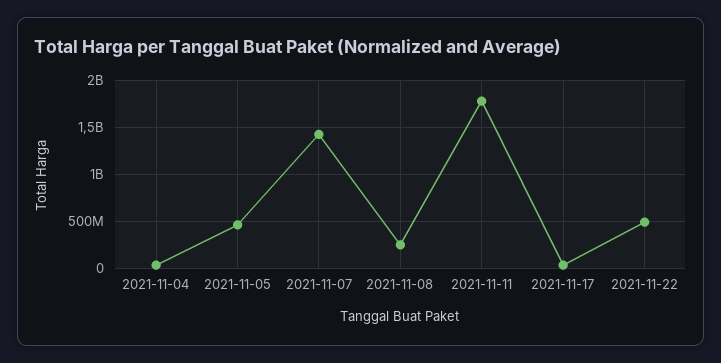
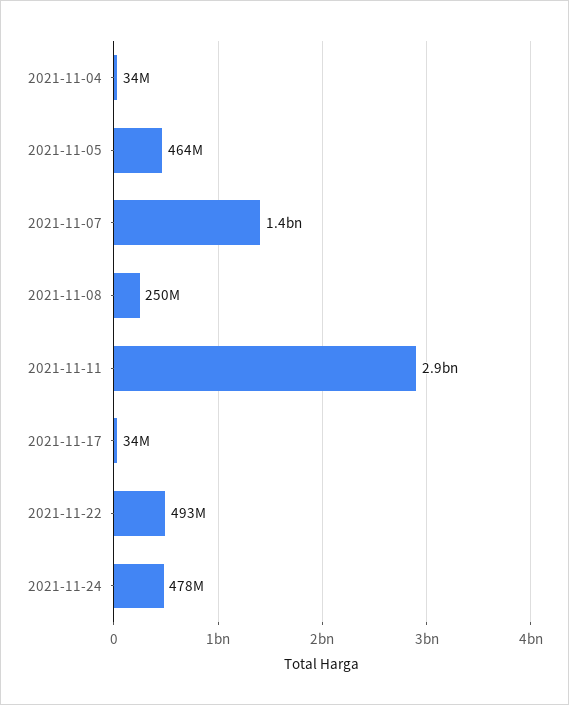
2021-11-11: 1800000000 -> 2900000000
2021-11-24: none -> 478000000

